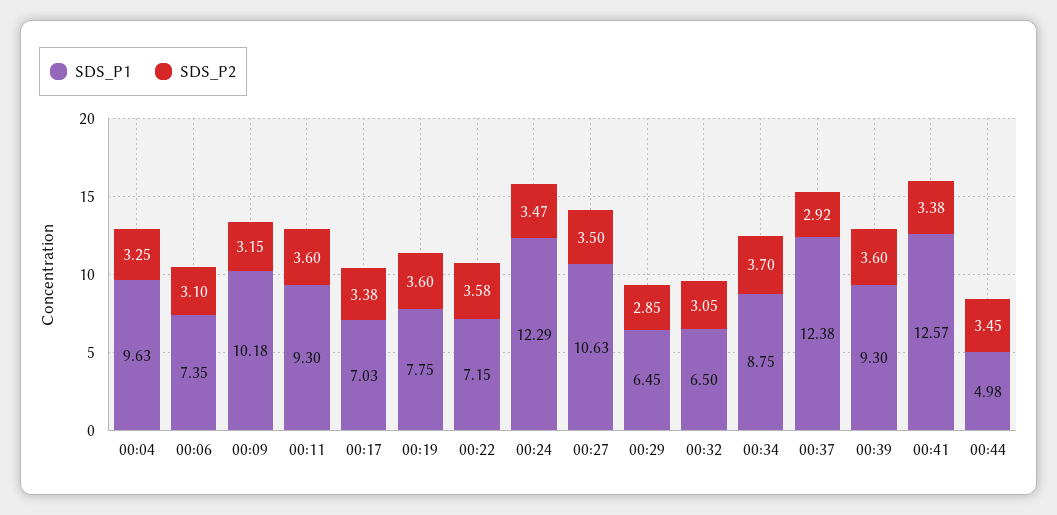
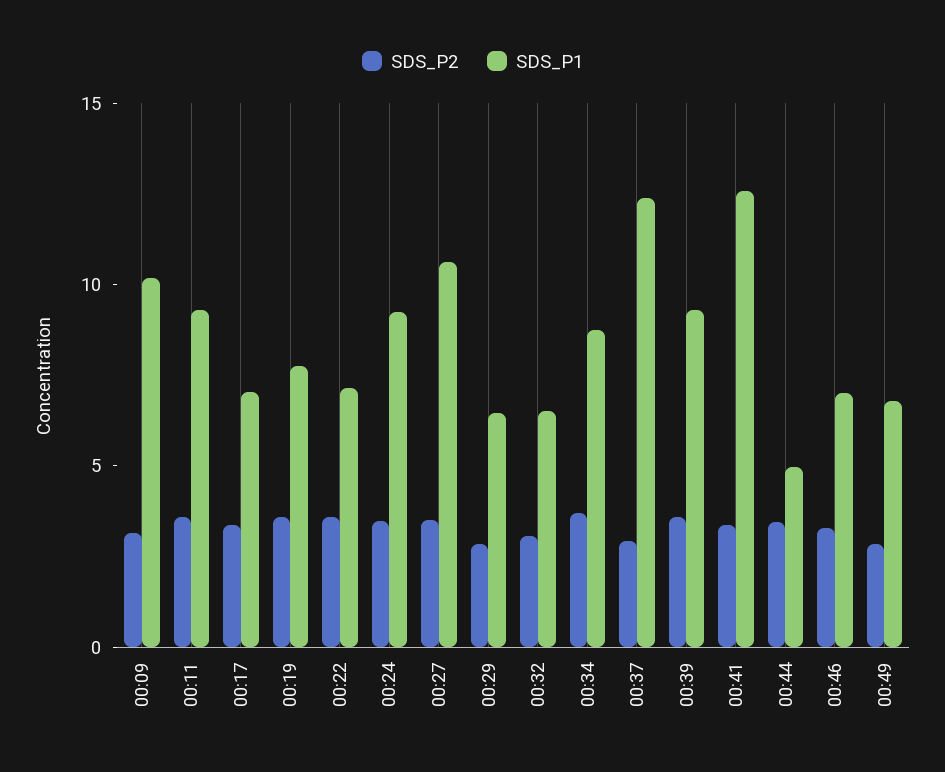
SDS_P1, 00:04: 9.63 -> none
SDS_P2, 00:04: 3.25 -> none
SDS_P1, 00:06: 7.35 -> none
SDS_P2, 00:06: 3.1 -> none
SDS_P1, 00:24: 12.29 -> 9
SDS_P2, 00:46: none -> 3
SDS_P1, 00:46: none -> 7
SDS_P2, 00:49: none -> 3
SDS_P1, 00:49: none -> 7

